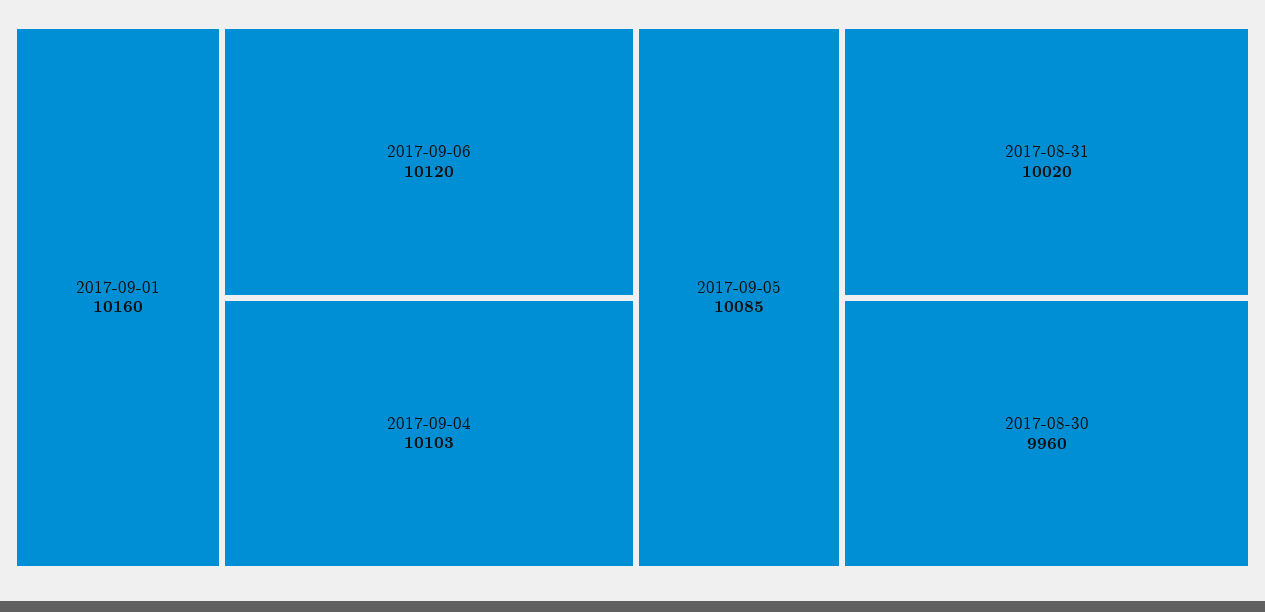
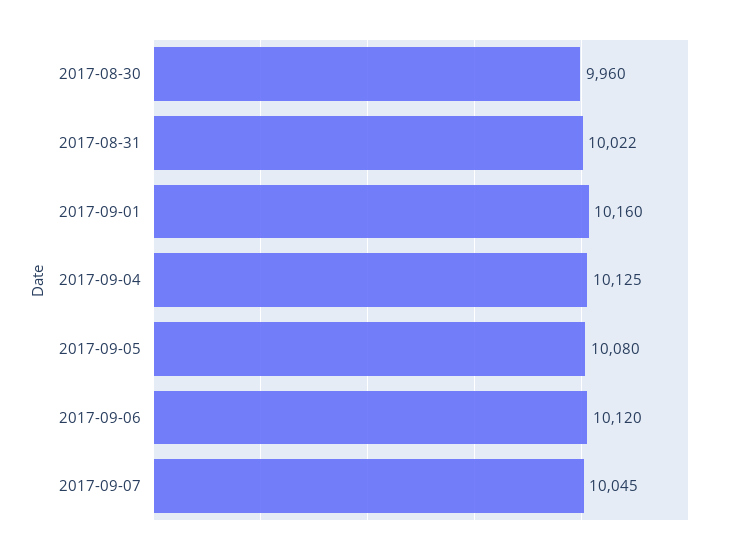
2017-09-04: 10103 -> 10125
2017-09-05: 10085 -> 10080
2017-08-31: 10020 -> 10022
2017-09-07: none -> 10045

